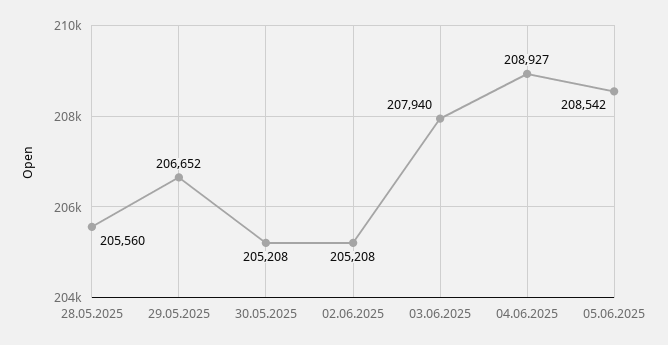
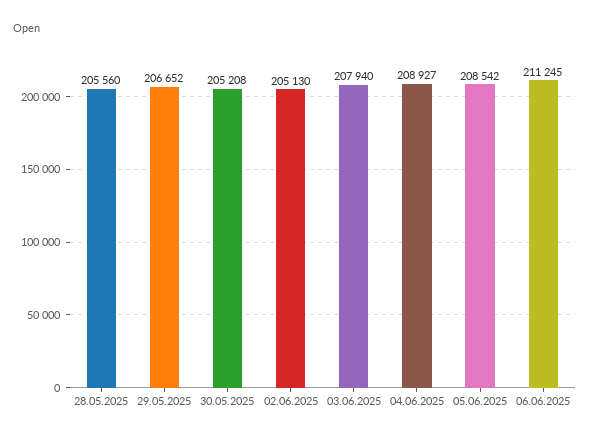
02.06.2025: 205208 -> 205130
06.06.2025: none -> 211245

